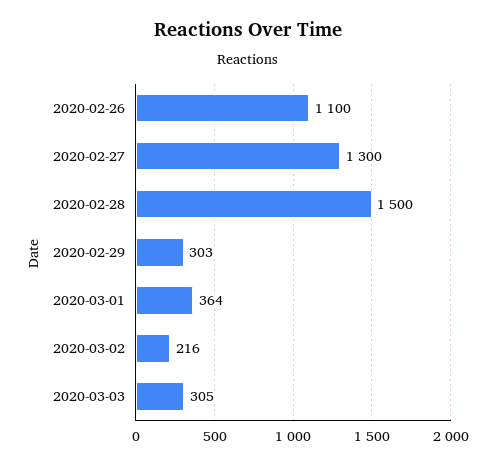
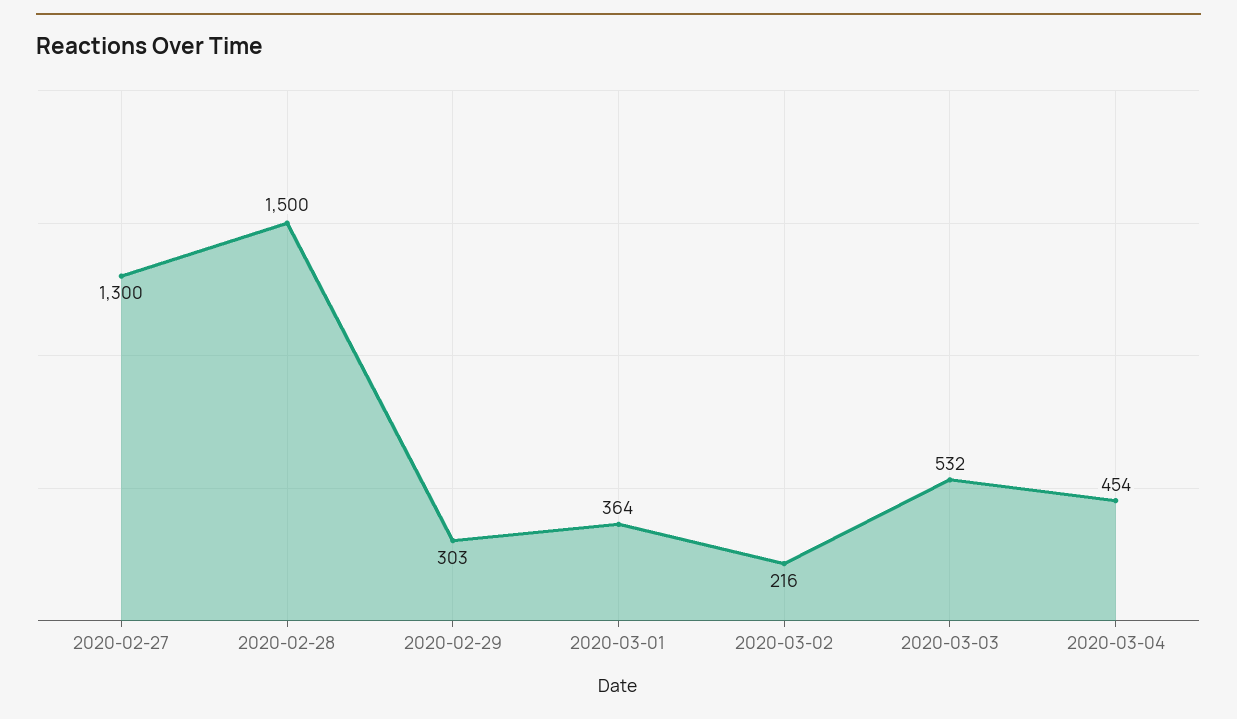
2020-02-26: 1100 -> none
2020-03-03: 305 -> 532
2020-03-04: none -> 454

